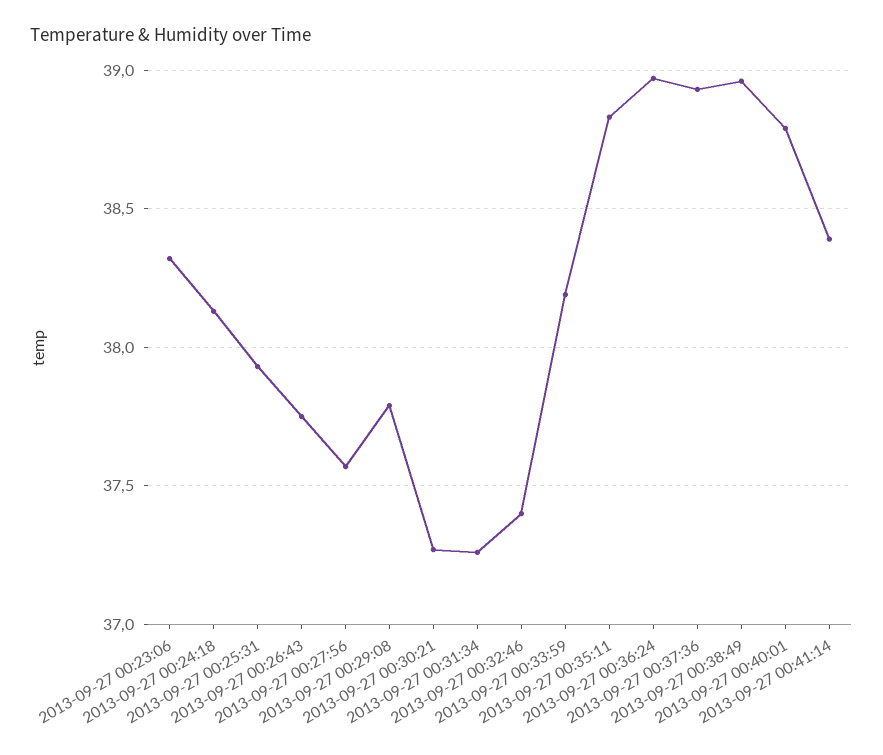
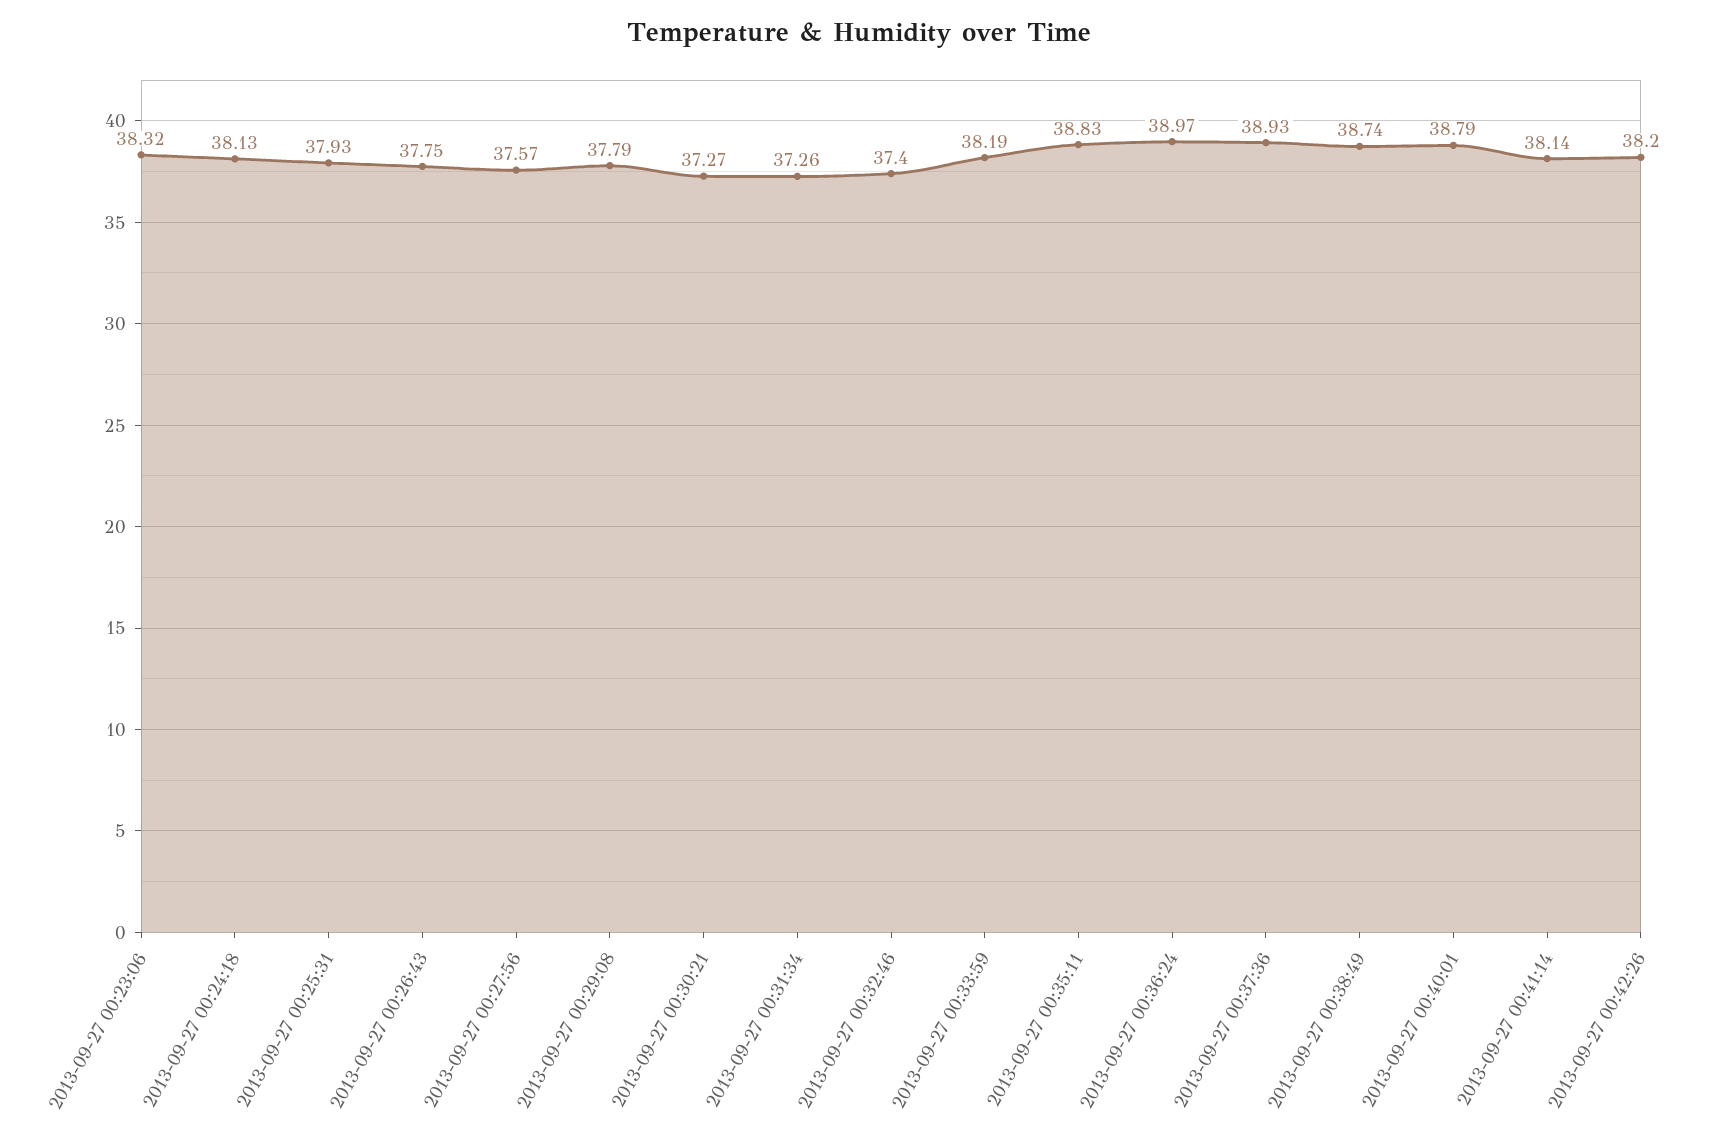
2013-09-27 00:38:49: 38.95 -> 38.74
2013-09-27 00:41:14: 38.4 -> 38.14
2013-09-27 00:42:26: none -> 38.2

